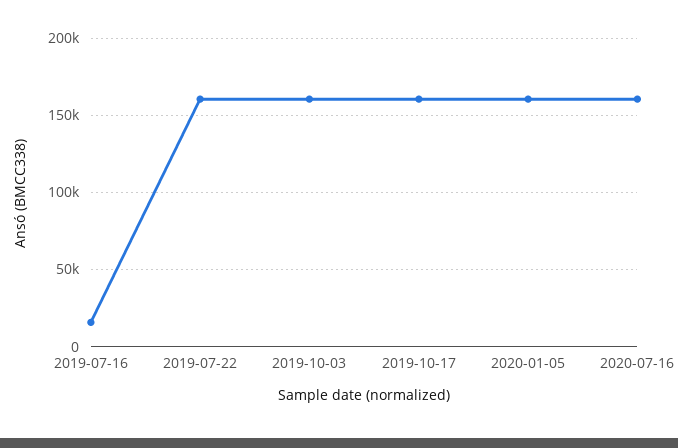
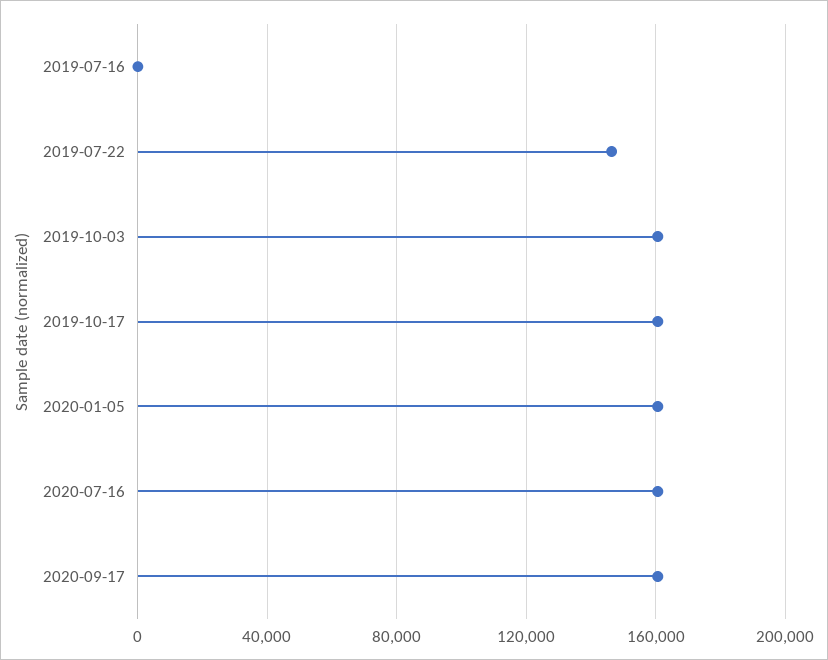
2019-07-16: 15000 -> 0
2019-07-22: 160000 -> 145000
2020-09-17: none -> 160000

